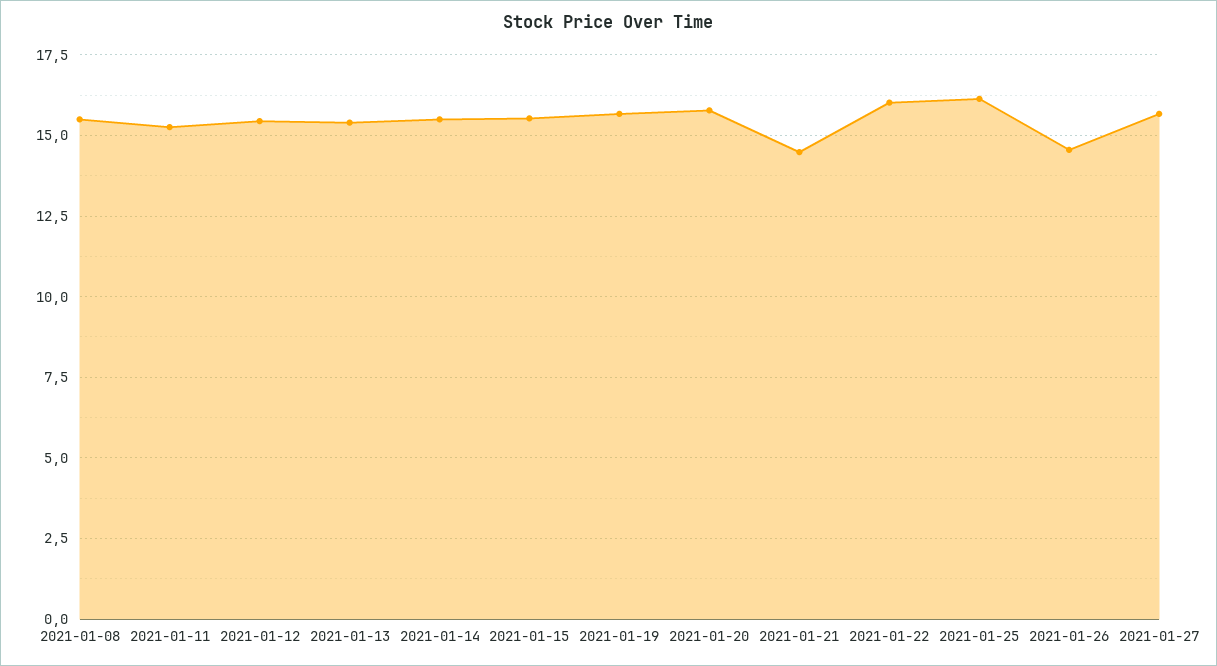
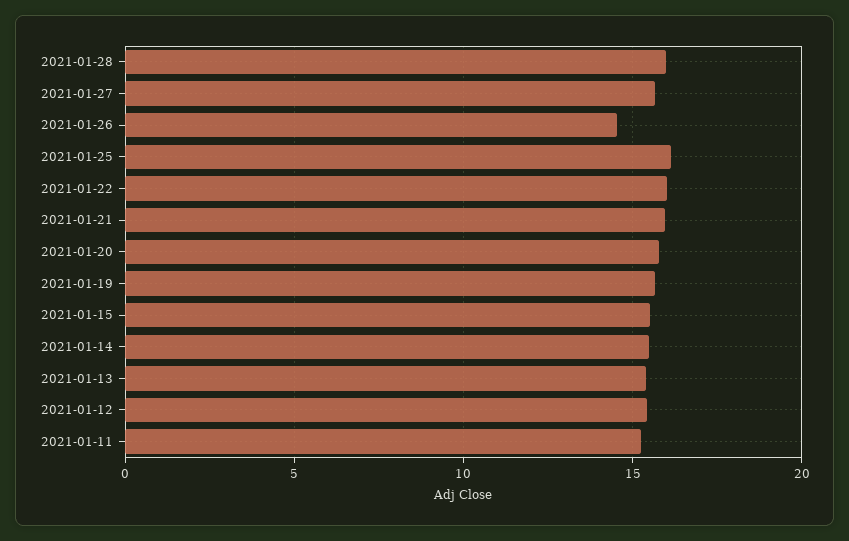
2021-01-08: 15.5 -> none
2021-01-21: 14.5 -> 16
2021-01-28: none -> 16

